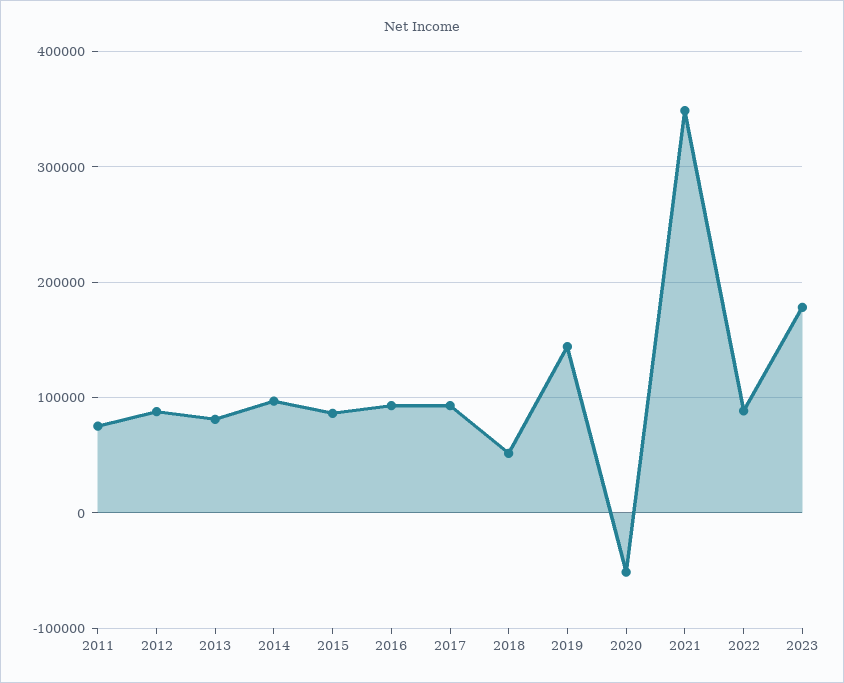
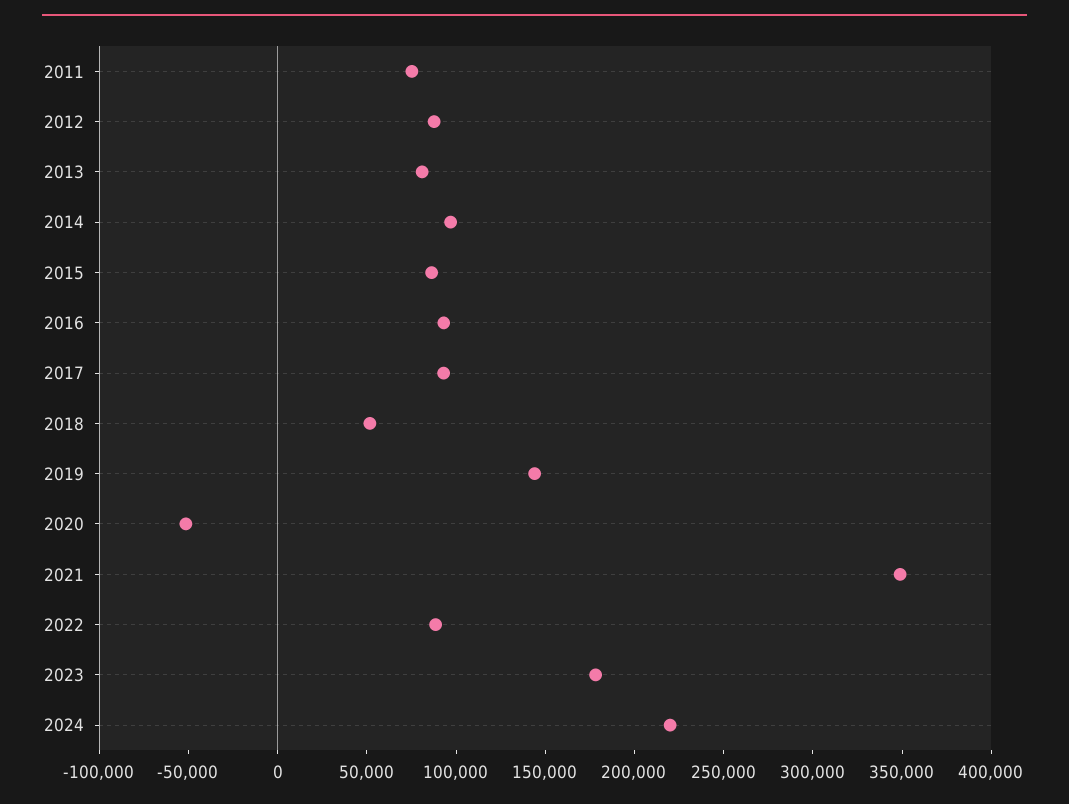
2024: none -> 220000

